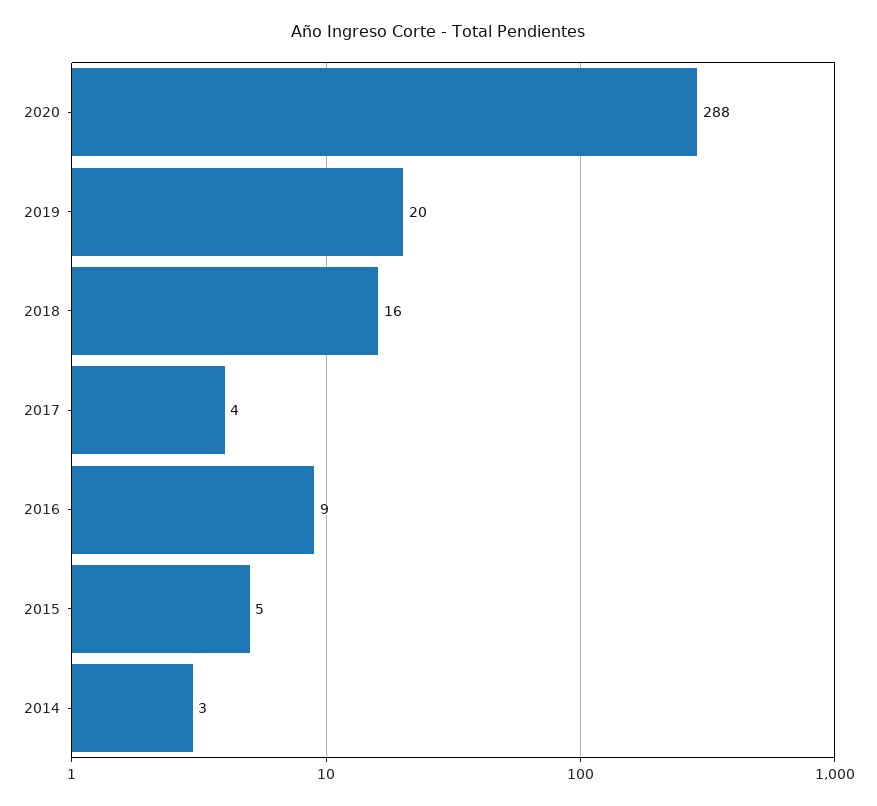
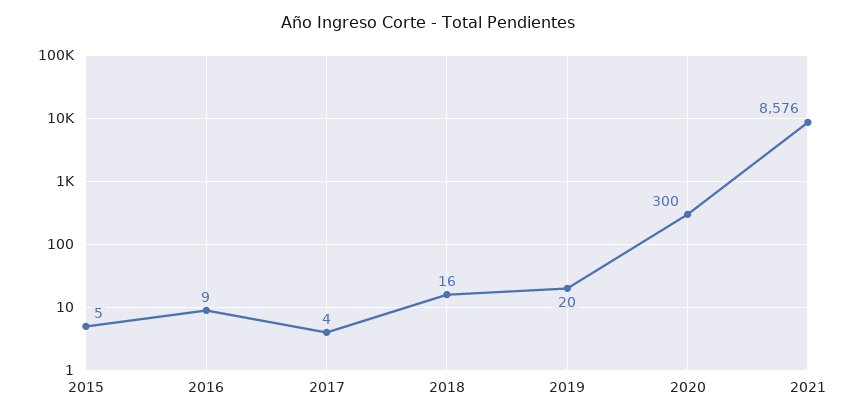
2020: 288 -> 300
2014: 3 -> none
2021: none -> 8576

